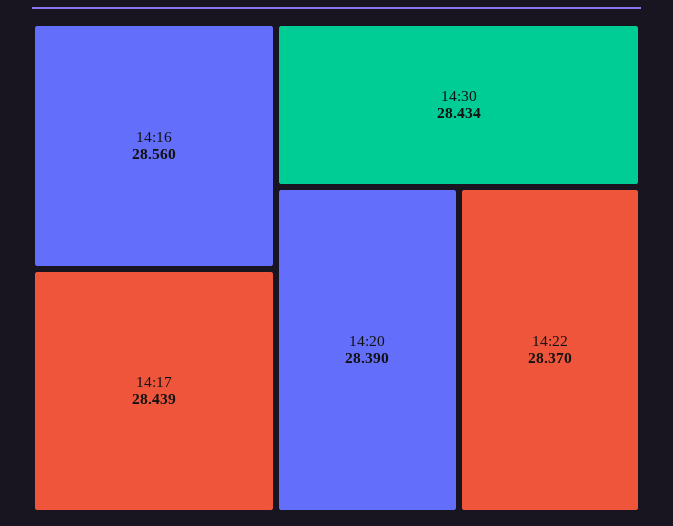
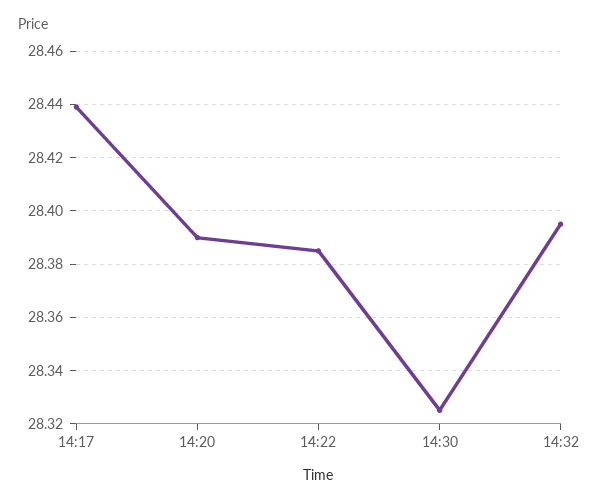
14:16: 28.56 -> none
14:30: 28.434 -> 28.325
14:22: 28.37 -> 28.385
14:32: none -> 28.395

